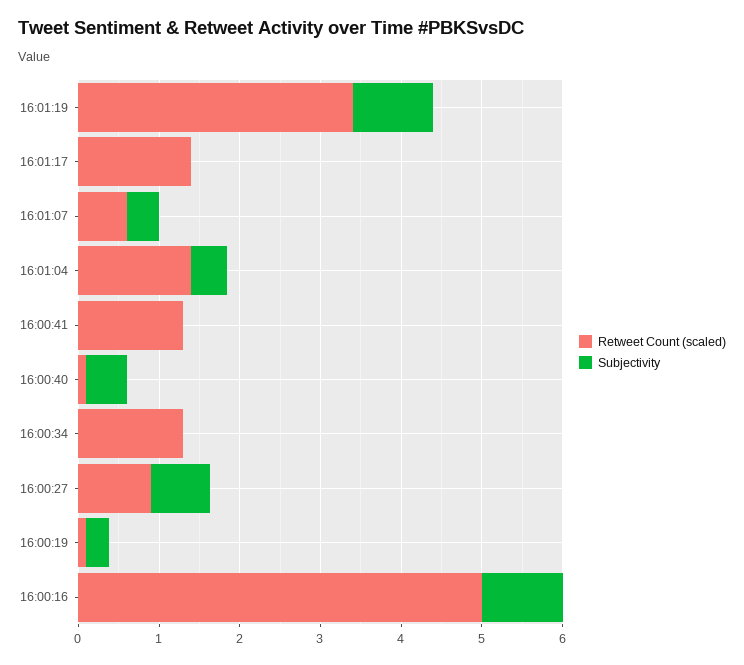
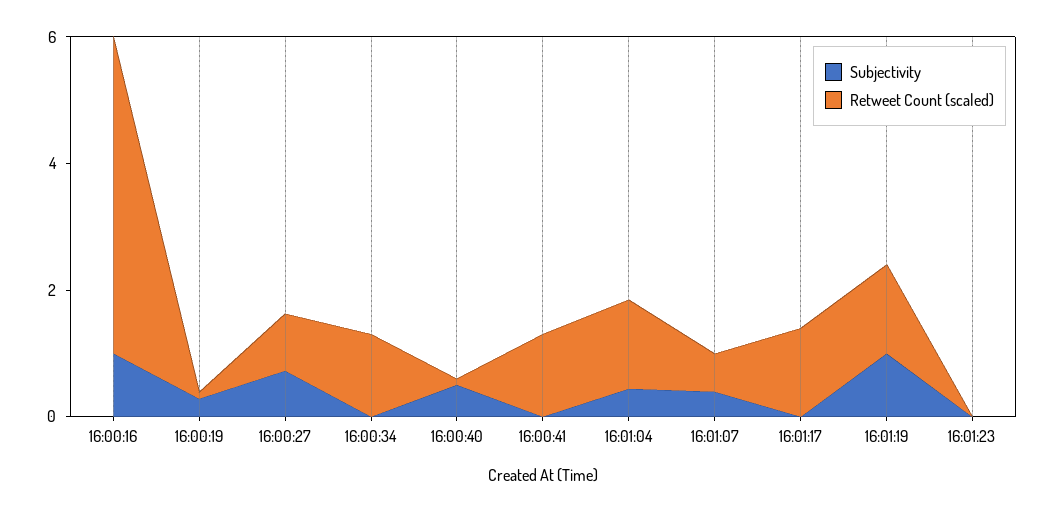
Retweet Count (scaled), 16:01:19: 3.4 -> 1.5
Subjectivity, 16:01:23: none -> 0
Retweet Count (scaled), 16:01:23: none -> 0

